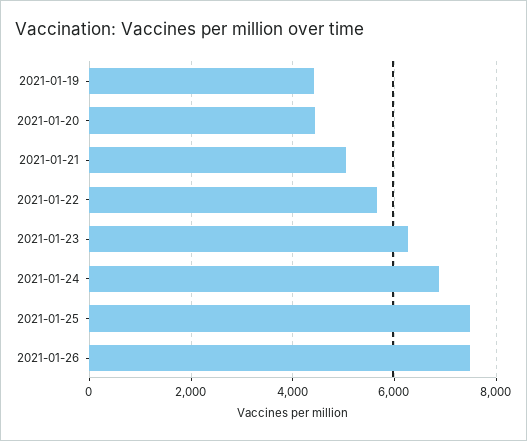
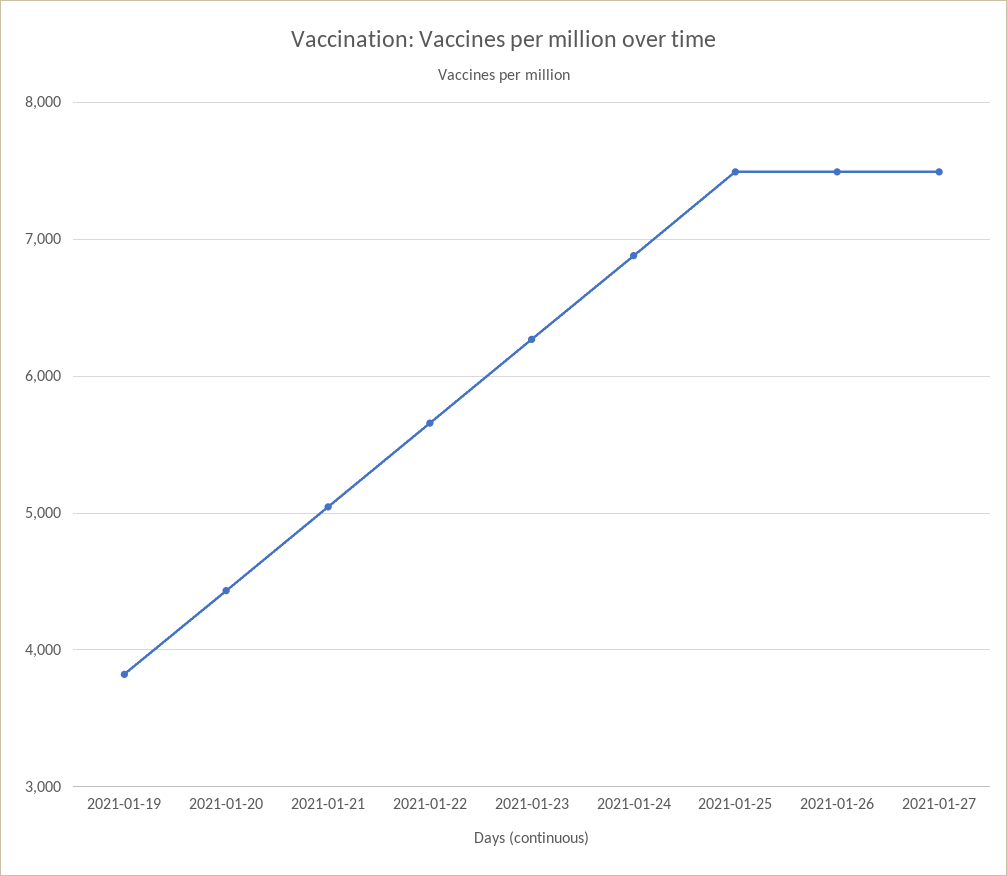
2021-01-19: 4400 -> 3800
2021-01-27: none -> 7500

